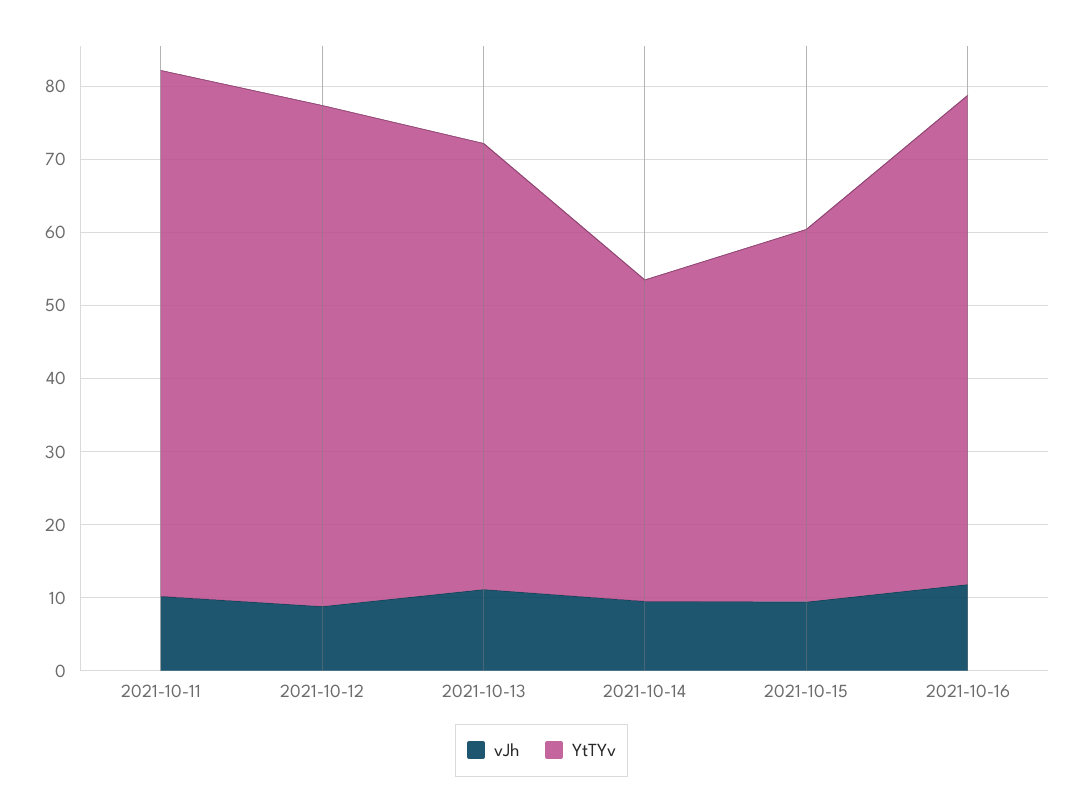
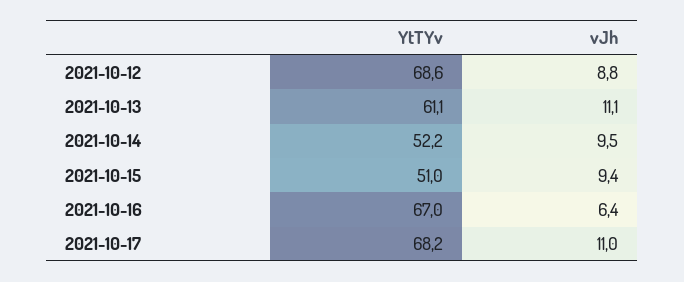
vJh, 2021-10-11: 10 -> none
YtTYv, 2021-10-11: 72 -> none
YtTYv, 2021-10-14: 44 -> 52.2
vJh, 2021-10-16: 12 -> 6.4
YtTYv, 2021-10-17: none -> 68.2
vJh, 2021-10-17: none -> 11

